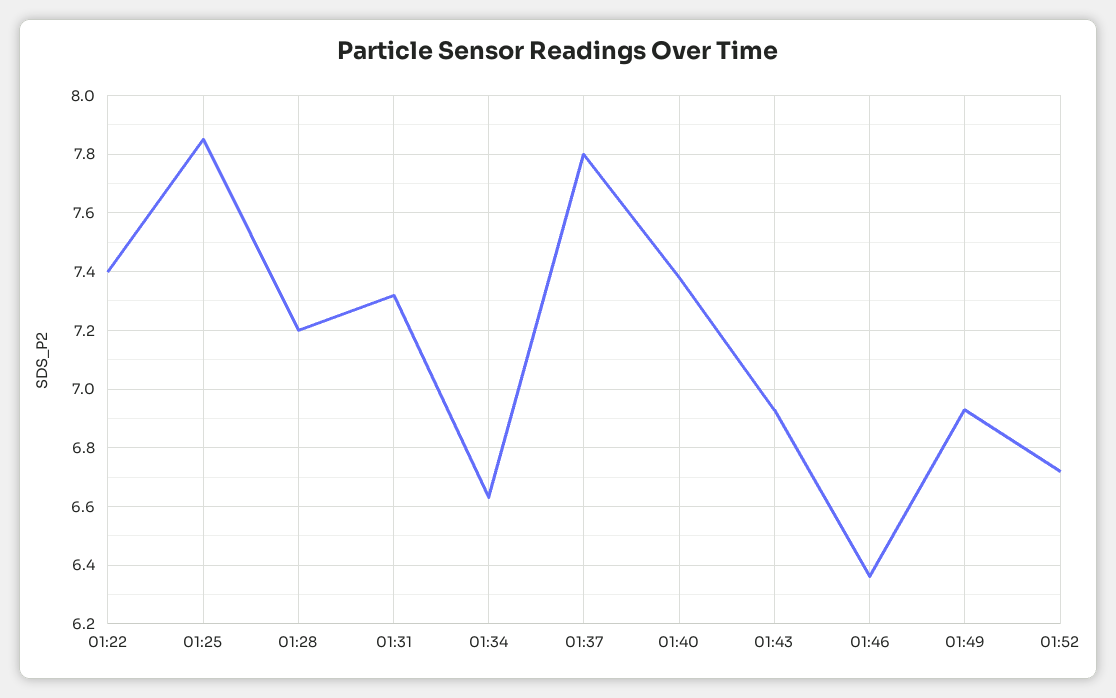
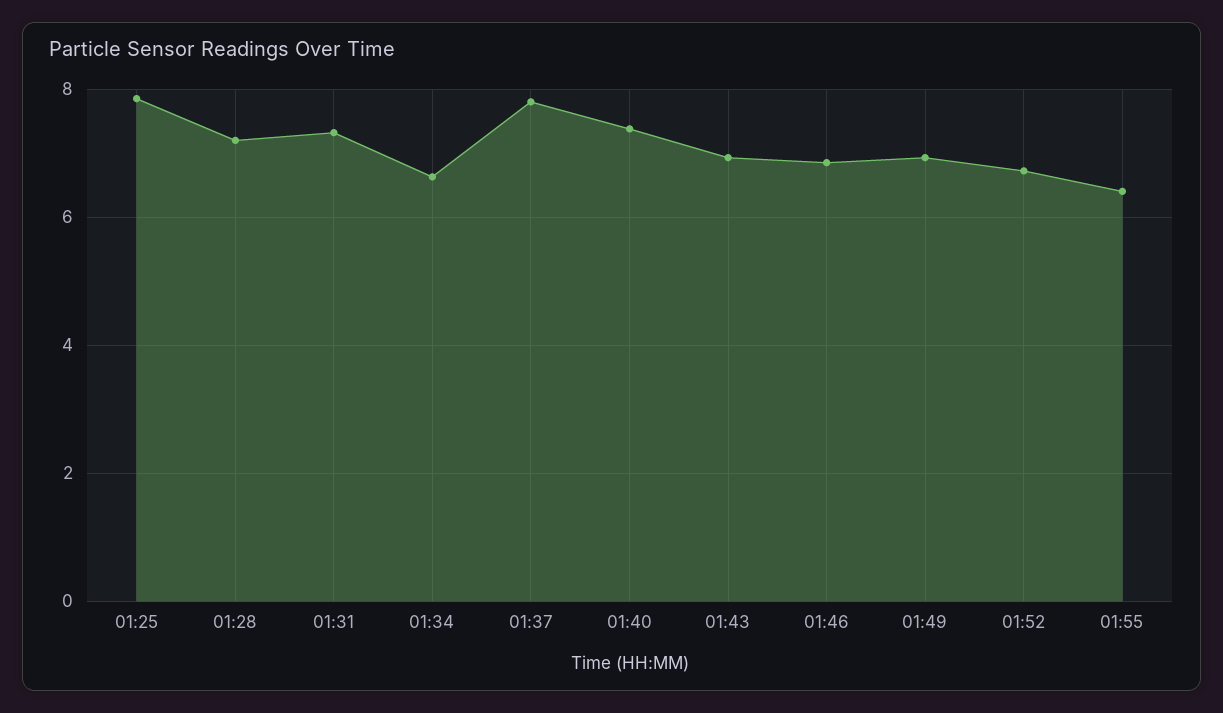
01:22: 7.4 -> none
01:46: 6.35 -> 6.8
01:55: none -> 6.4

